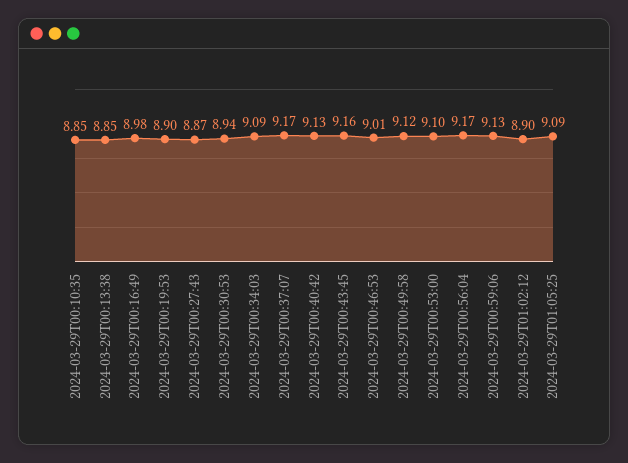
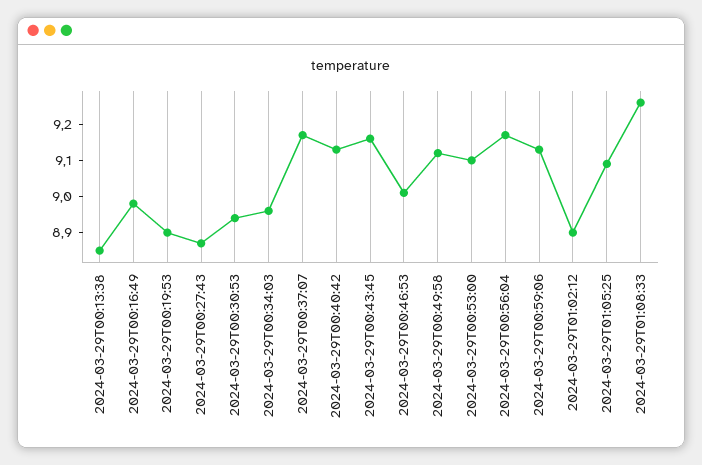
2024-03-29T00:10:35: 8.85 -> none
2024-03-29T00:34:03: 9.09 -> 8.95
2024-03-29T01:08:33: none -> 9.25

